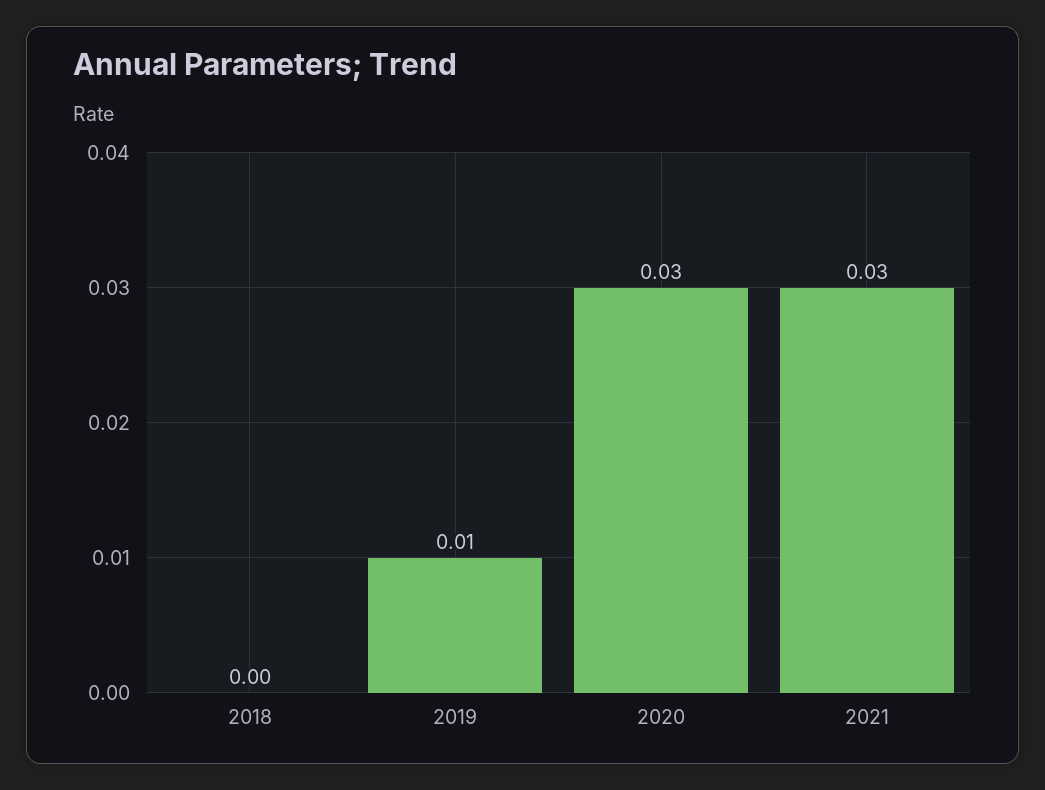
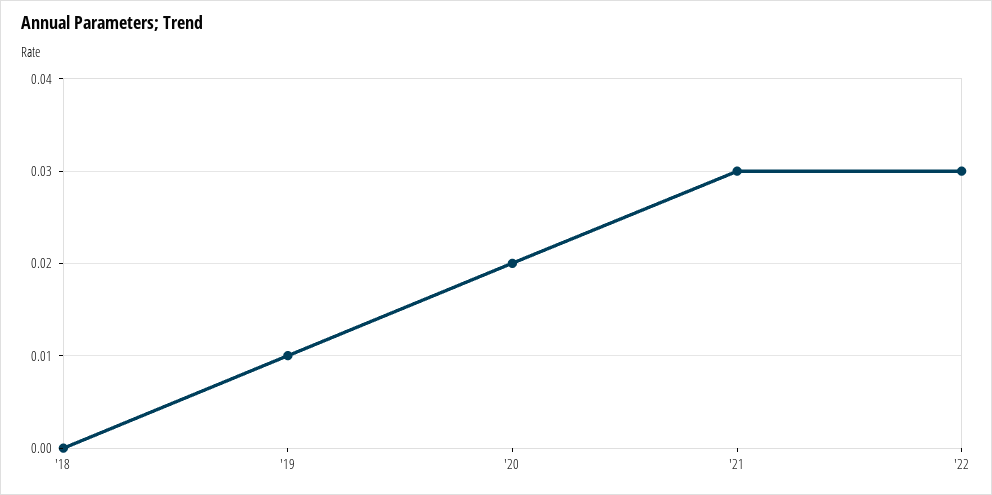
2020: 0.03 -> 0.02
'22: none -> 0.03

